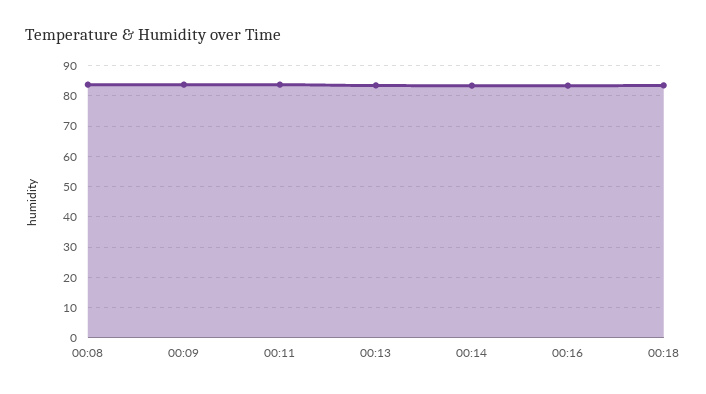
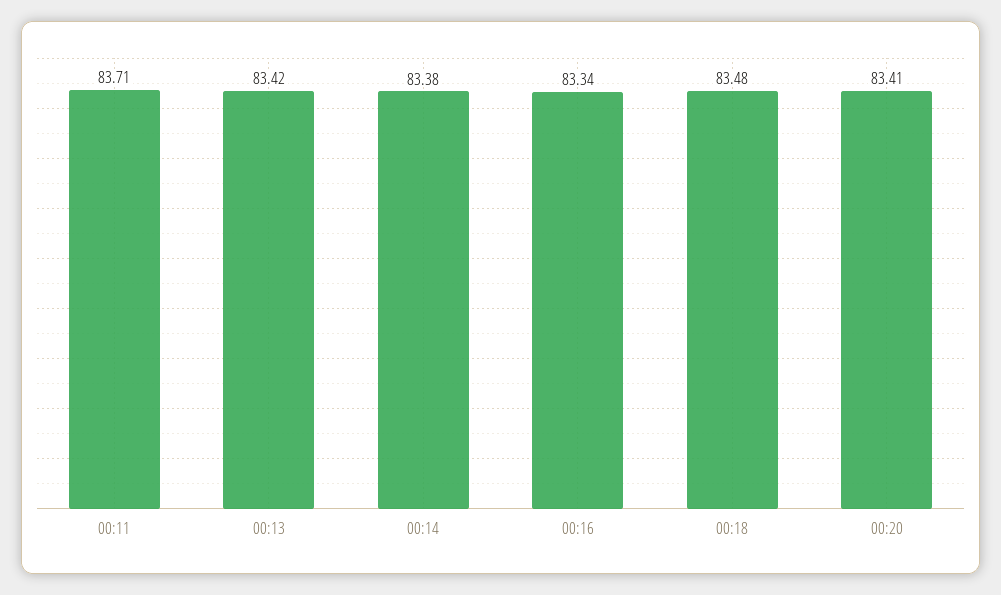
00:08: 84 -> none
00:09: 84 -> none
00:20: none -> 83.41

